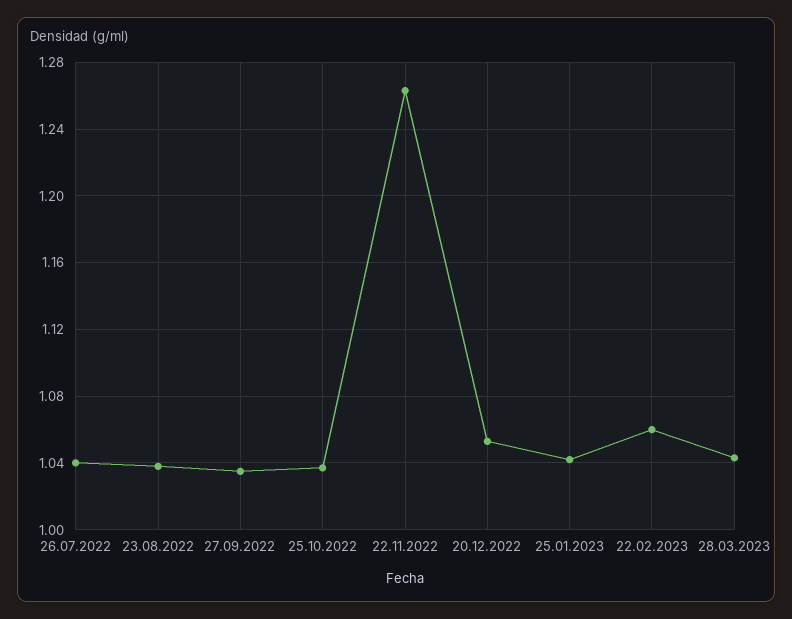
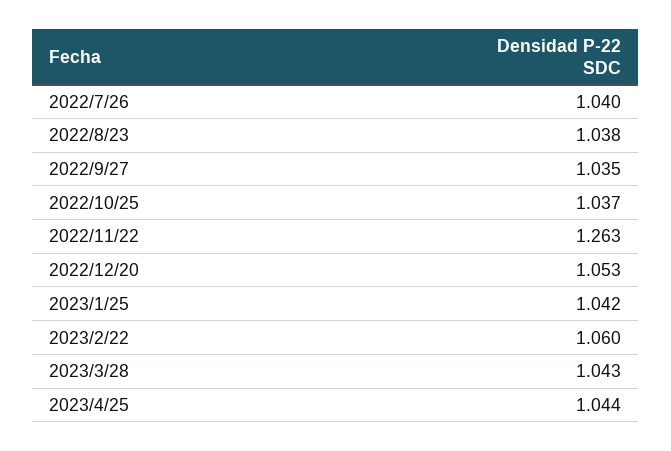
2023/4/25: none -> 1.044

